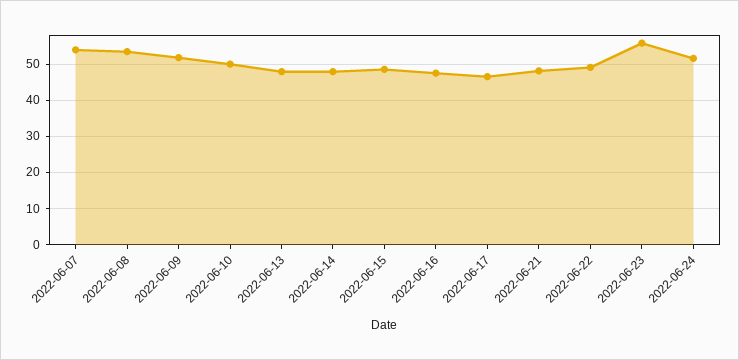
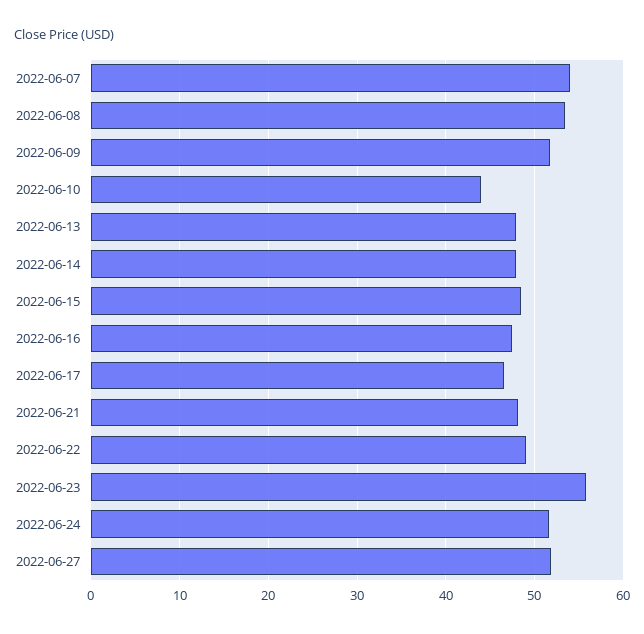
2022-06-10: 50 -> 44
2022-06-27: none -> 52

